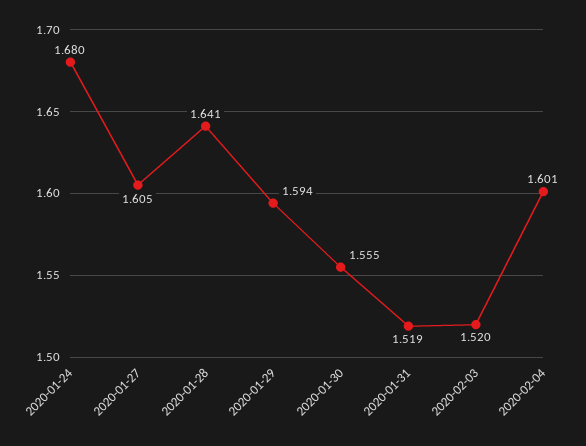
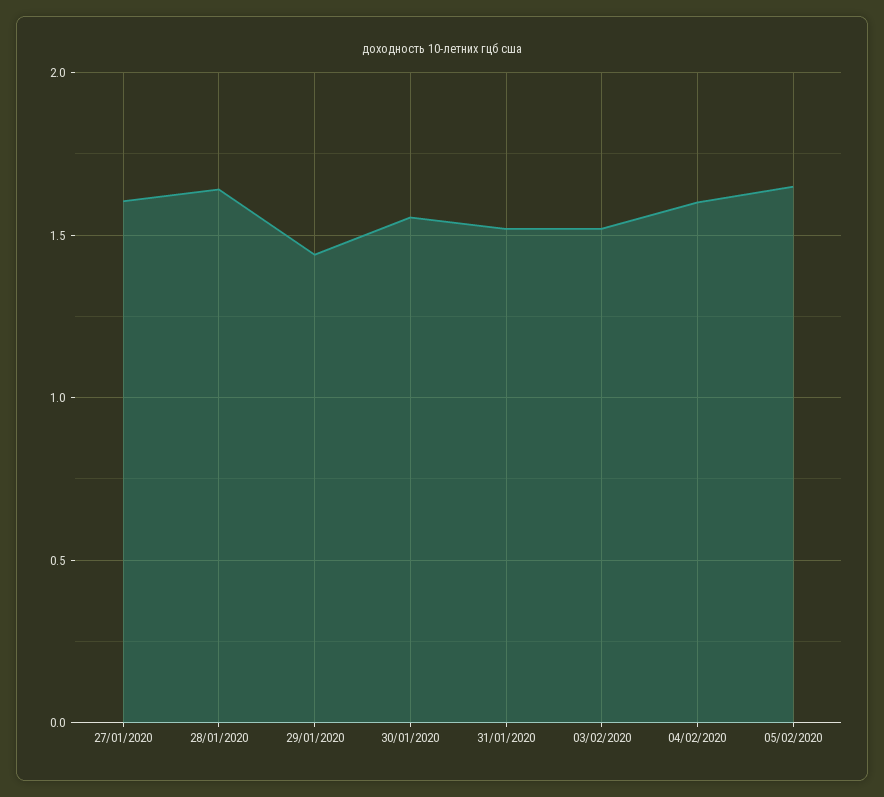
2020-01-24: 1.68 -> none
2020-01-29: 1.594 -> 1.45
05/02/2020: none -> 1.65

